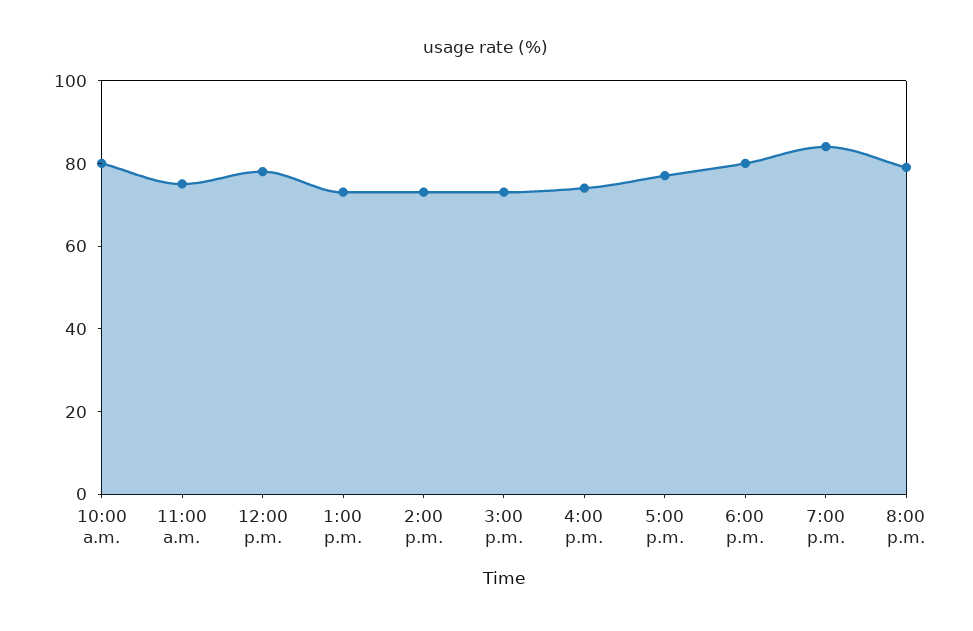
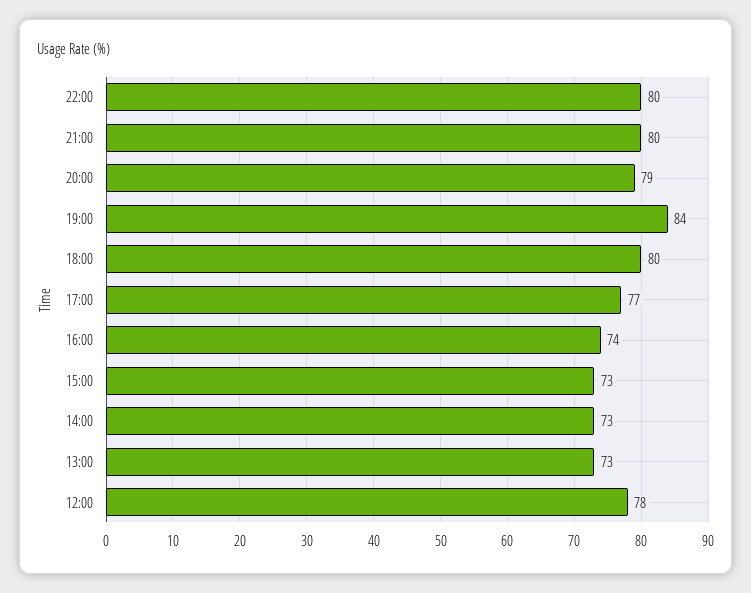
10:00 a.m.: 80 -> none
11:00 a.m.: 75 -> none
22:00: none -> 80
21:00: none -> 80

